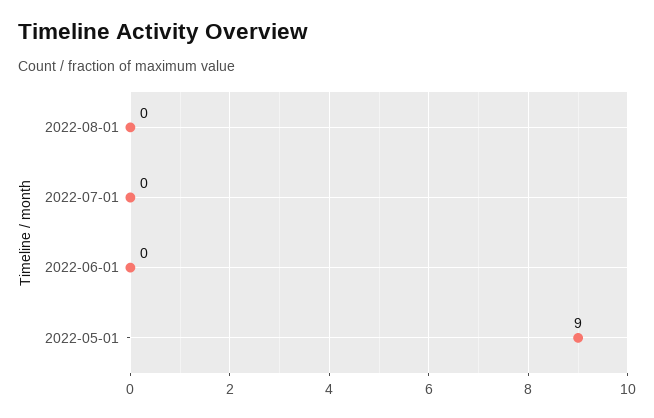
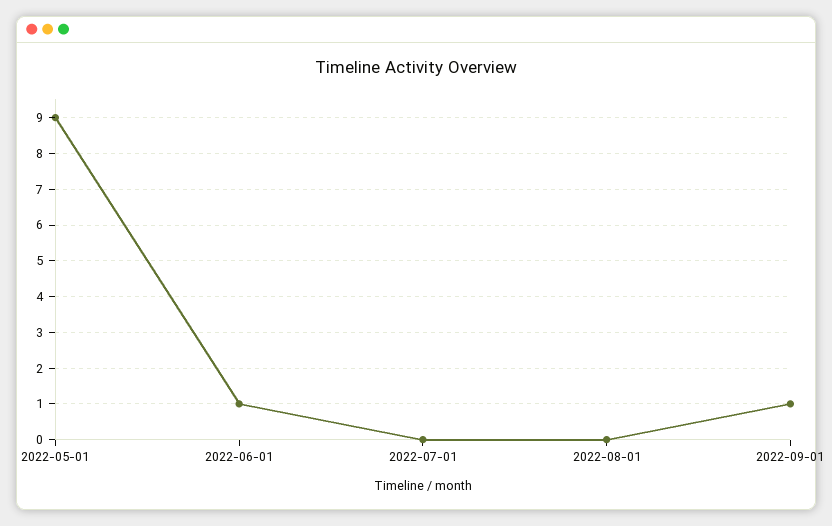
2022-06-01: 0 -> 1
2022-09-01: none -> 1

